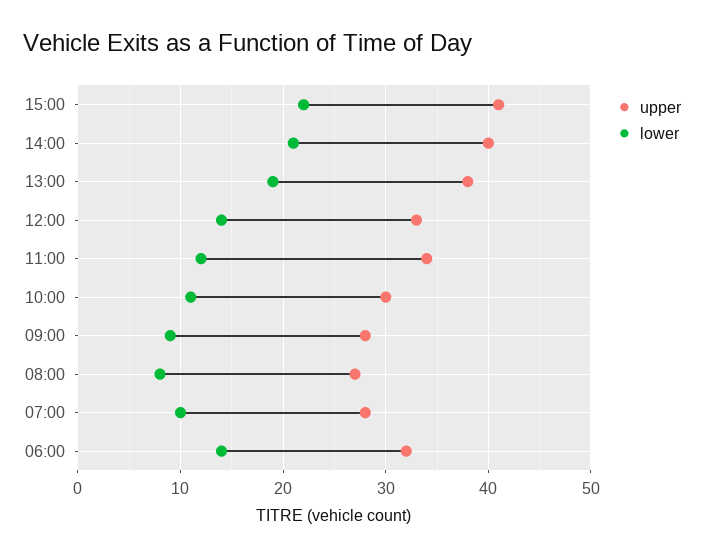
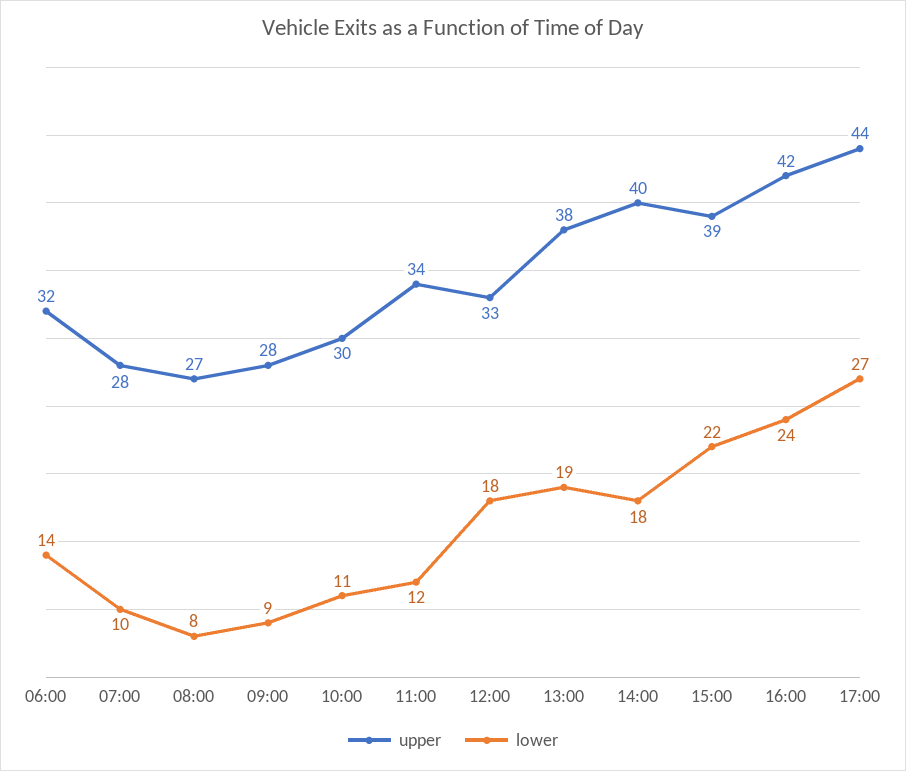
upper, 15:00: 41 -> 39
lower, 14:00: 21 -> 18
lower, 12:00: 14 -> 18
upper, 16:00: none -> 42
lower, 16:00: none -> 24
upper, 17:00: none -> 44
lower, 17:00: none -> 27

